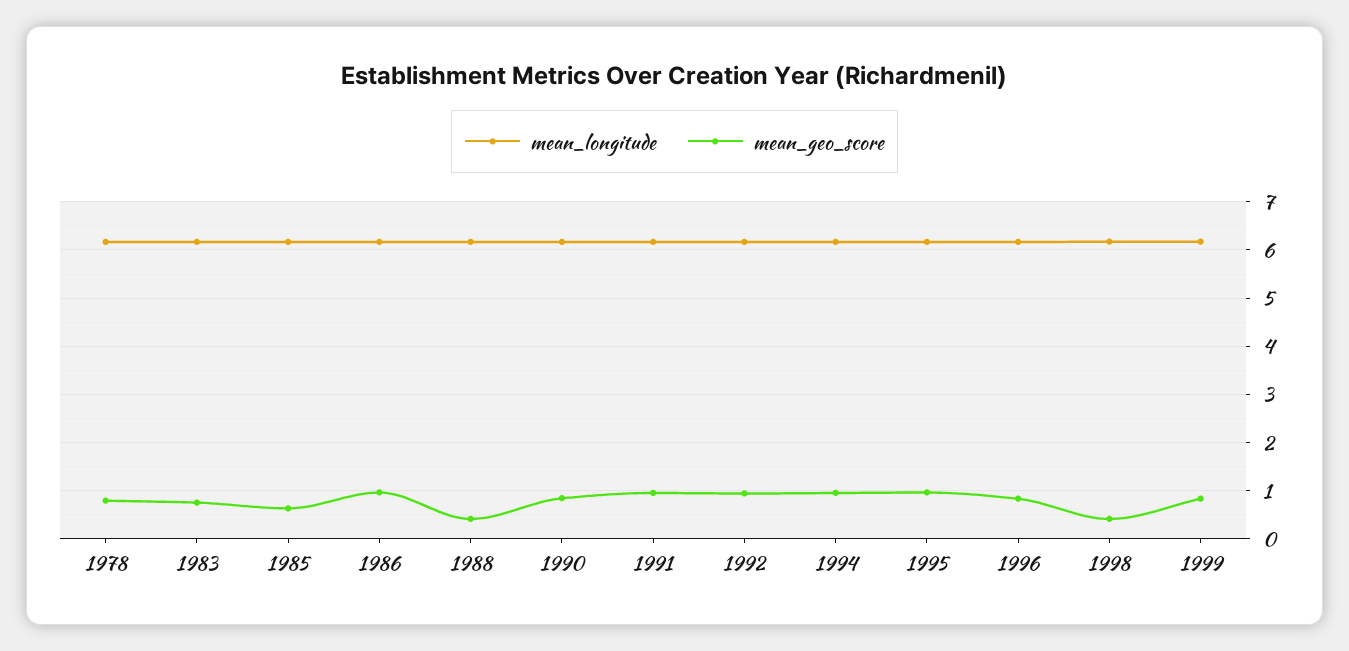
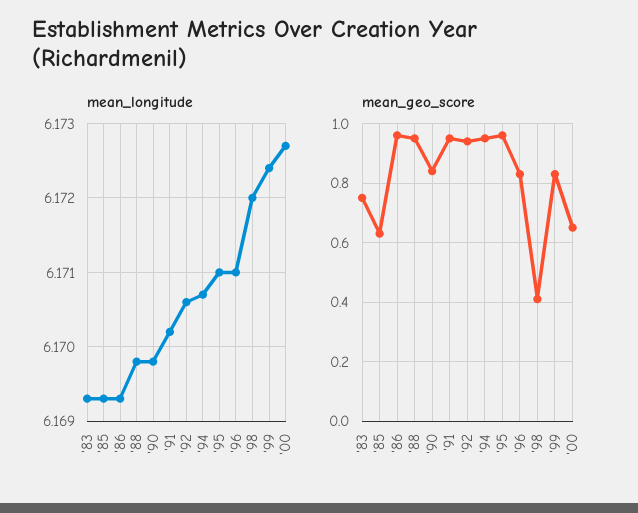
mean_longitude, 1978: 6.2 -> none
mean_geo_score, 1978: 0.8 -> none
mean_geo_score, 1988: 0.4 -> 0.95
mean_longitude, '00: none -> 6.1727
mean_geo_score, '00: none -> 0.65

